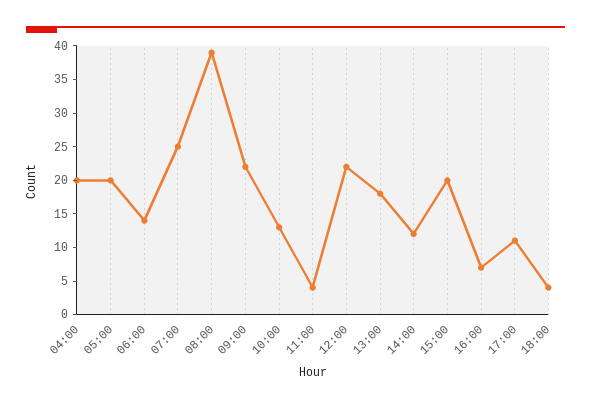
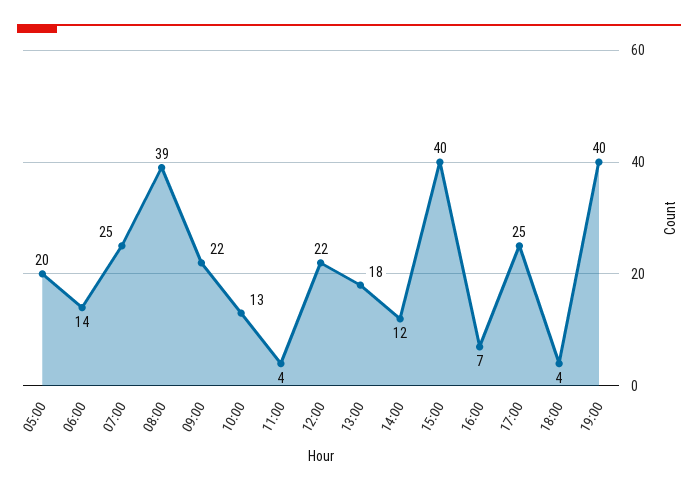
04:00: 20 -> none
15:00: 20 -> 40
17:00: 10 -> 25
19:00: none -> 40

